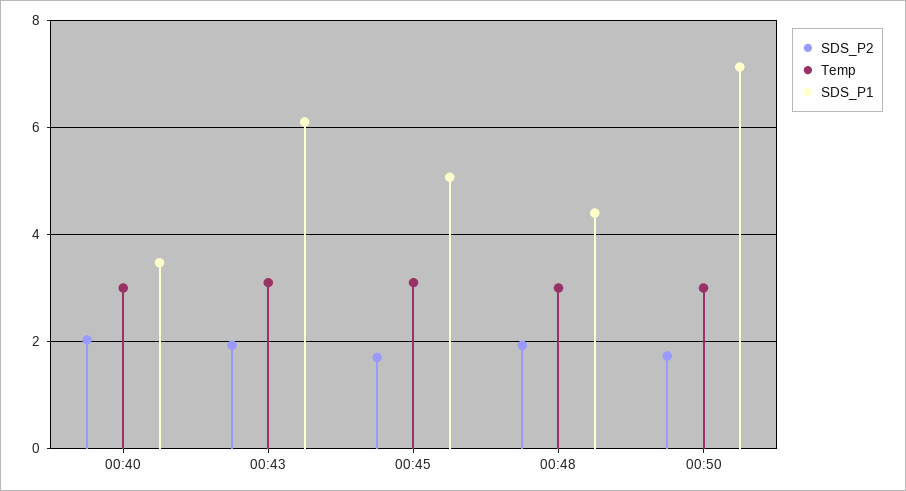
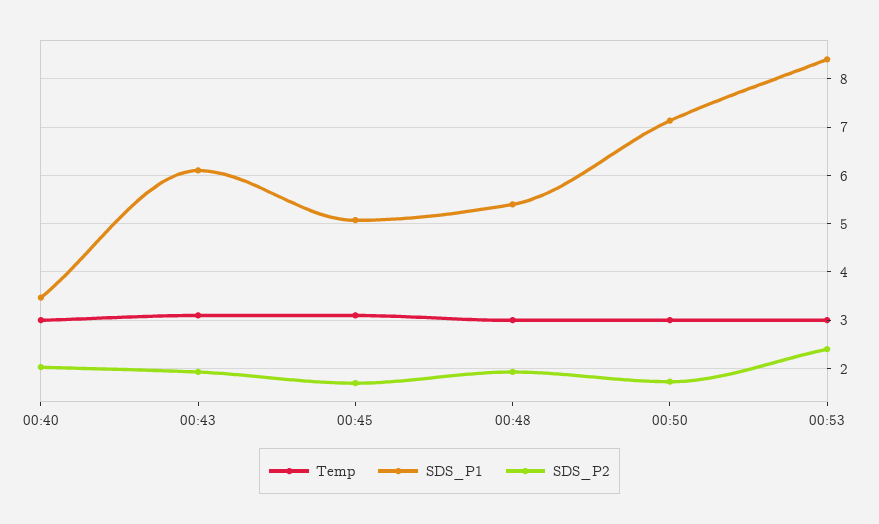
SDS_P1, 00:48: 4.4 -> 5.4
Temp, 00:53: none -> 3
SDS_P1, 00:53: none -> 8.4
SDS_P2, 00:53: none -> 2.4

